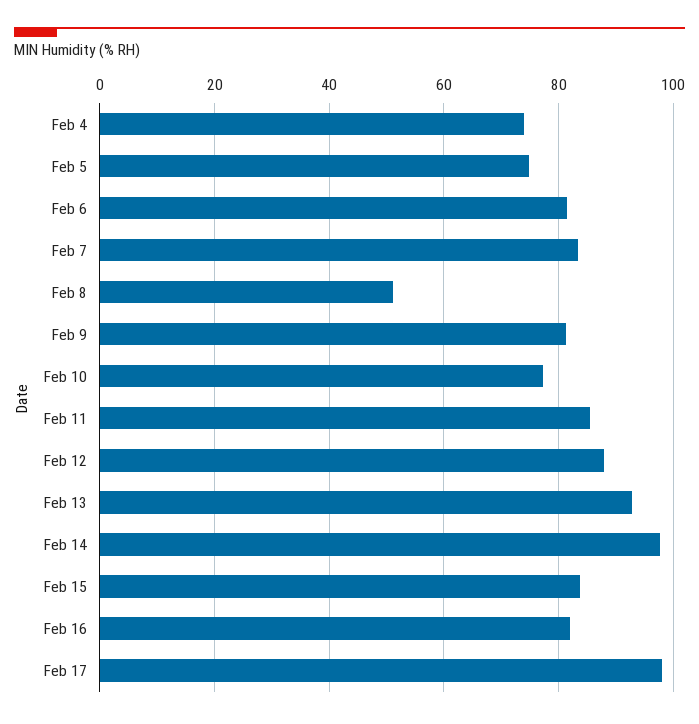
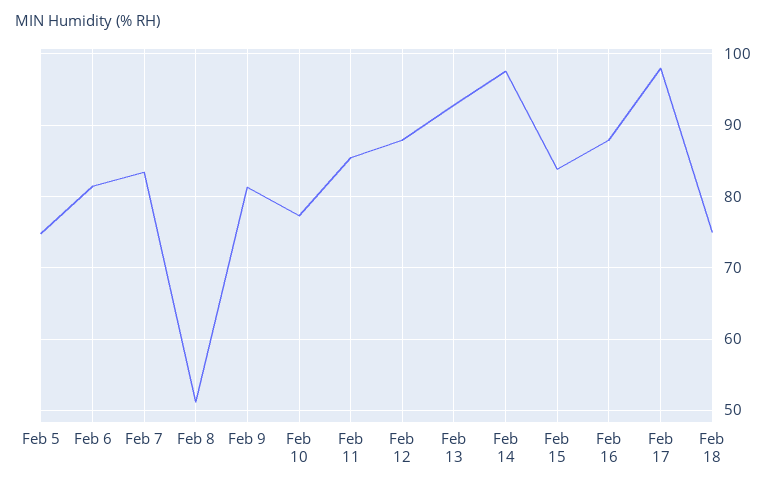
Feb 4: 74 -> none
Feb 16: 82 -> 88
Feb 18: none -> 75

